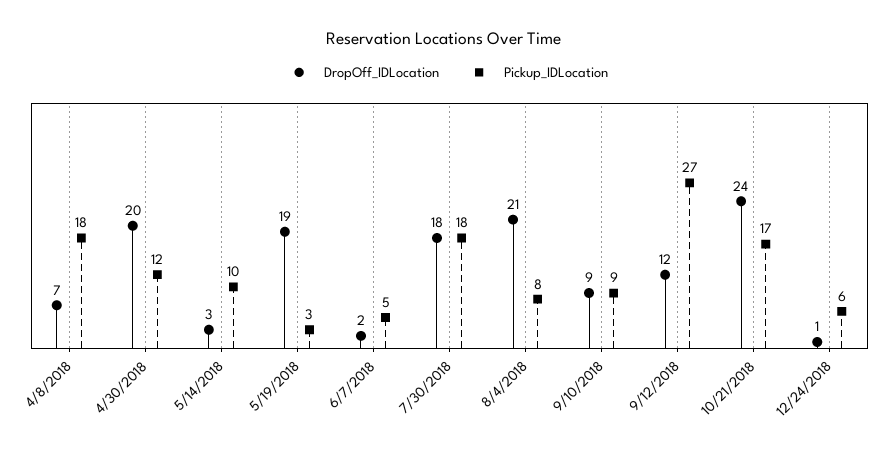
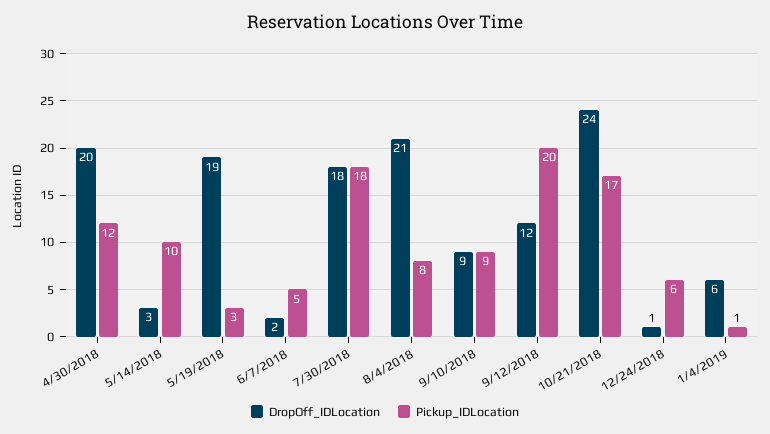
DropOff_IDLocation, 4/8/2018: 7 -> none
Pickup_IDLocation, 4/8/2018: 18 -> none
Pickup_IDLocation, 9/12/2018: 27 -> 20
DropOff_IDLocation, 1/4/2019: none -> 6
Pickup_IDLocation, 1/4/2019: none -> 1

